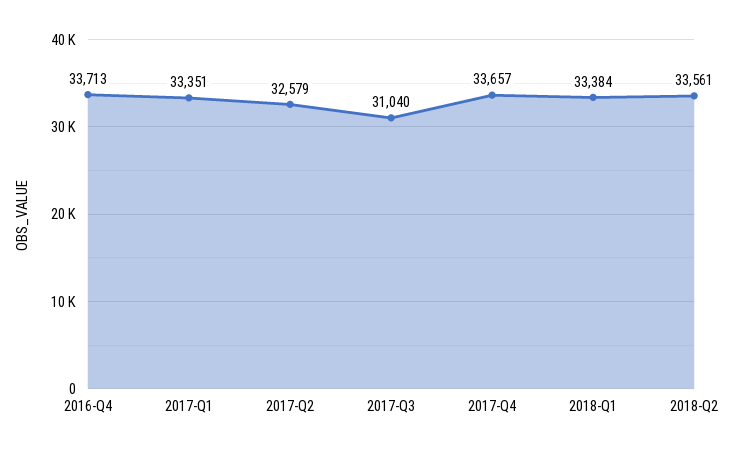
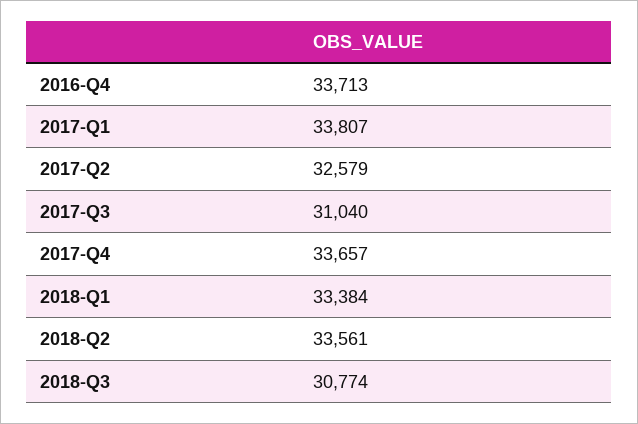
2017-Q1: 33351 -> 33807
2018-Q3: none -> 30774

